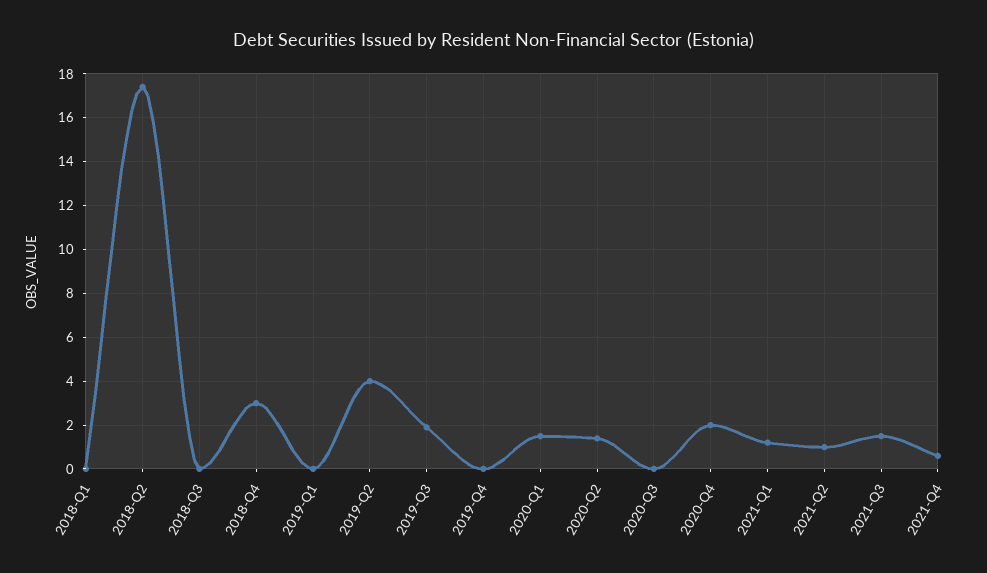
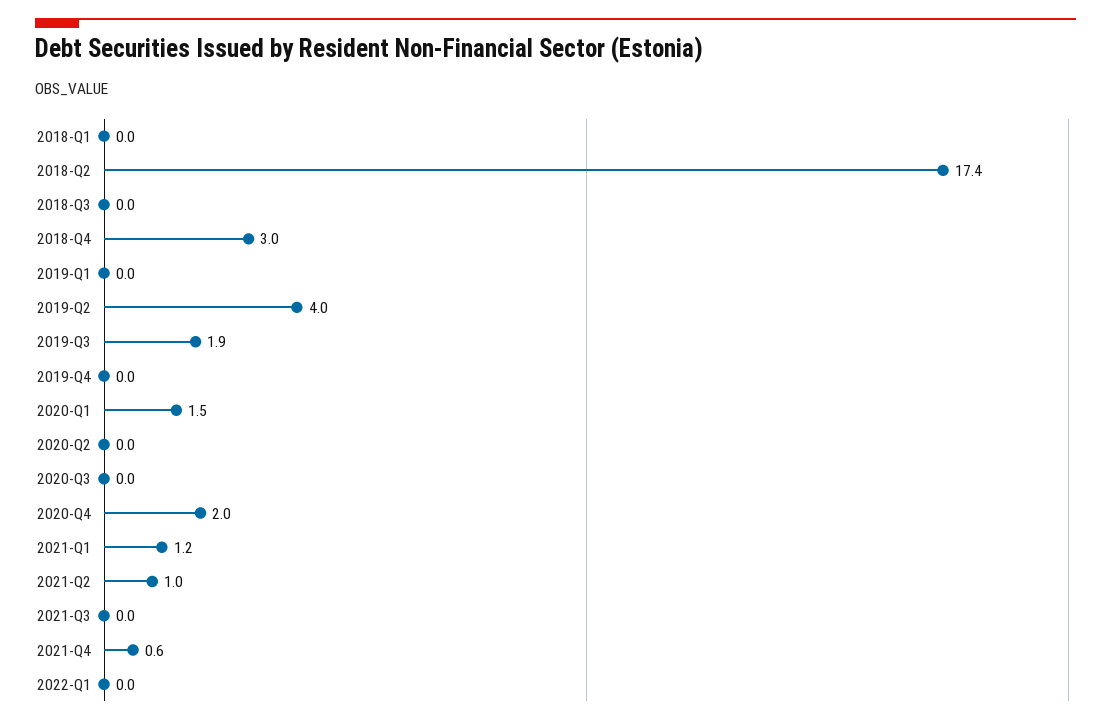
2020-Q2: 1.5 -> 0
2021-Q3: 1.5 -> 0
2022-Q1: none -> 0

